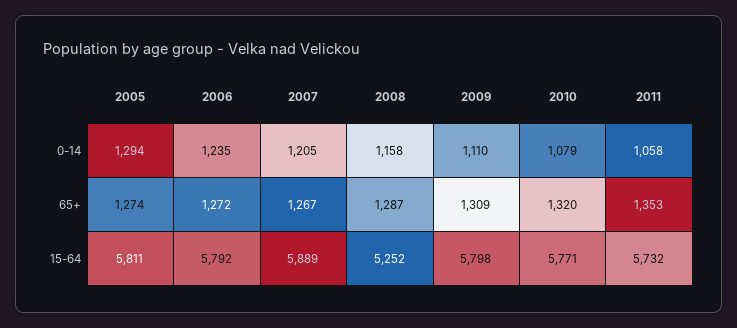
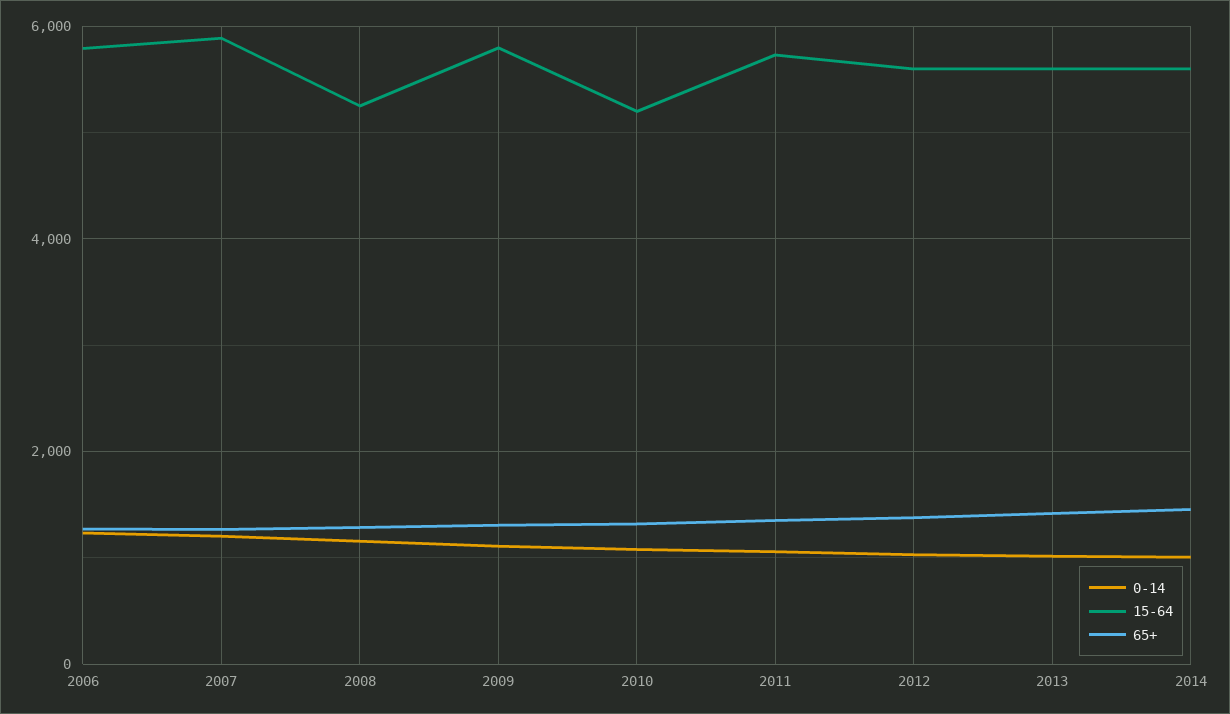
0-14, 2005: 1294 -> none
65+, 2005: 1274 -> none
15-64, 2005: 5811 -> none
15-64, 2010: 5771 -> 5200
0-14, 2012: none -> 1000
15-64, 2012: none -> 5600
65+, 2012: none -> 1400
0-14, 2013: none -> 1000
15-64, 2013: none -> 5600
65+, 2013: none -> 1400
0-14, 2014: none -> 1000
15-64, 2014: none -> 5600
65+, 2014: none -> 1400

